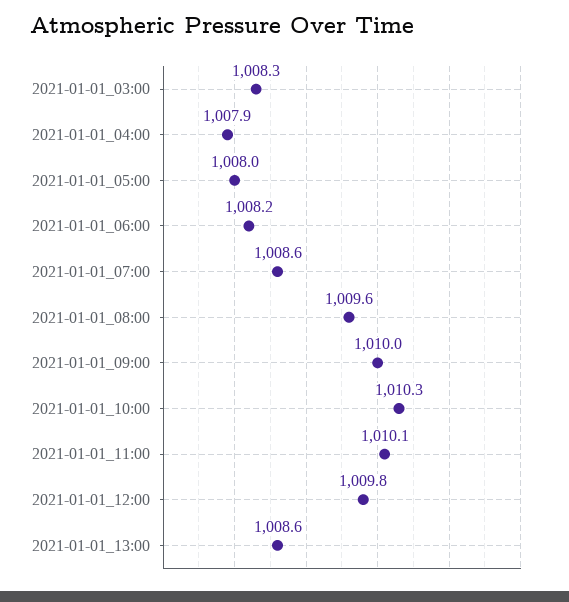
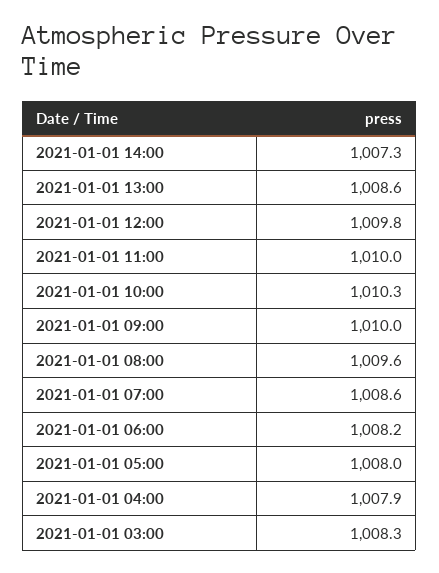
2021-01-01_11:00: 1010.1 -> 1010
2021-01-01 14:00: none -> 1007.3

